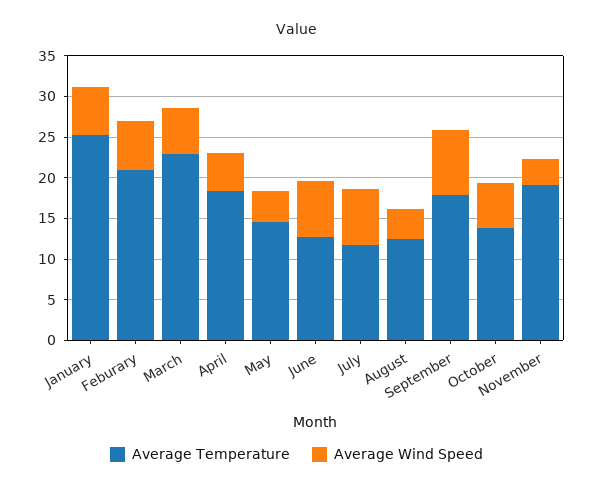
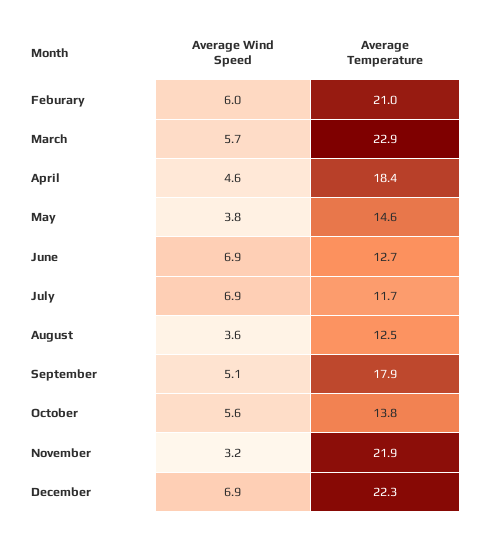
Average Temperature, January: 25 -> none
Average Wind Speed, January: 6 -> none
Average Wind Speed, September: 8 -> 5.1
Average Temperature, November: 19 -> 21.9
Average Wind Speed, December: none -> 6.9
Average Temperature, December: none -> 22.3

